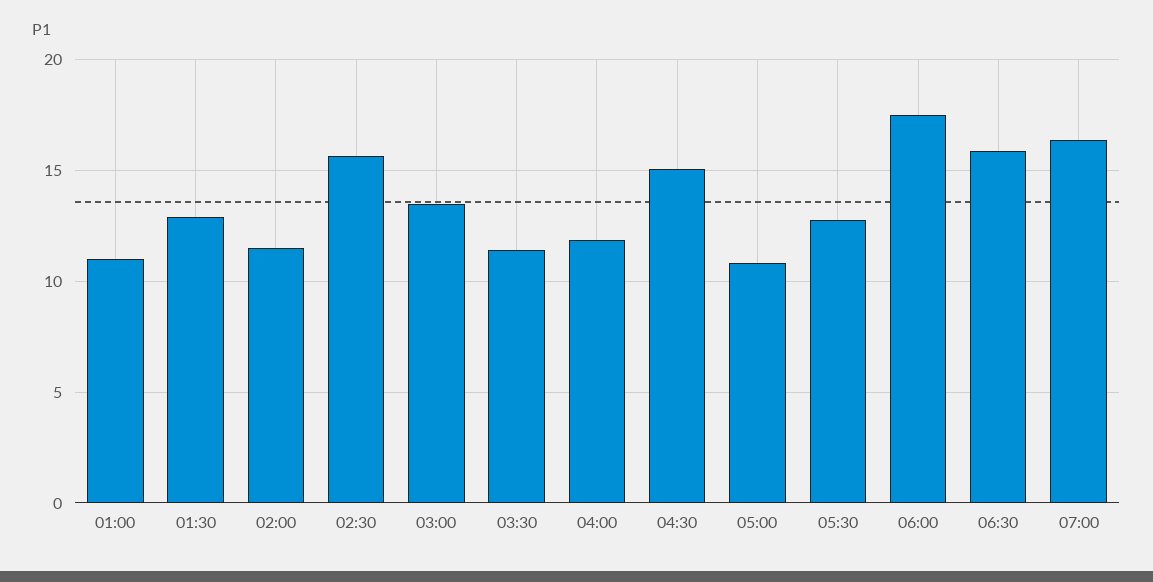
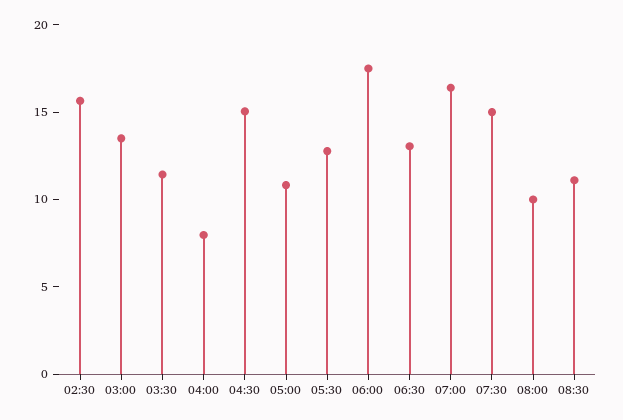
01:00: 11 -> none
01:30: 13 -> none
02:00: 11.5 -> none
04:00: 12 -> 8
06:30: 16 -> 13
07:30: none -> 15
08:00: none -> 10
08:30: none -> 11

